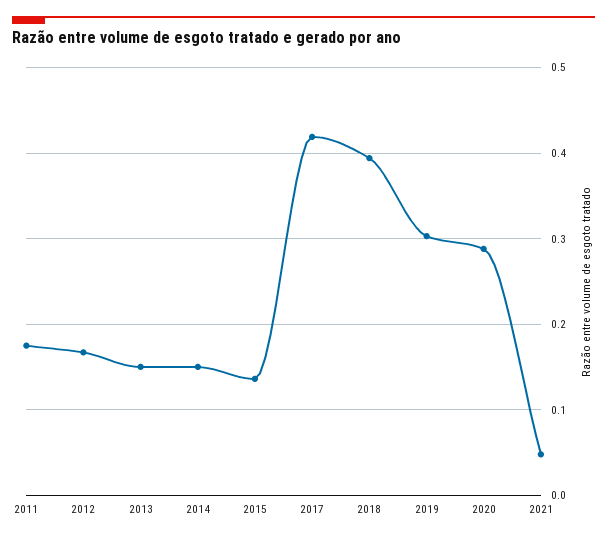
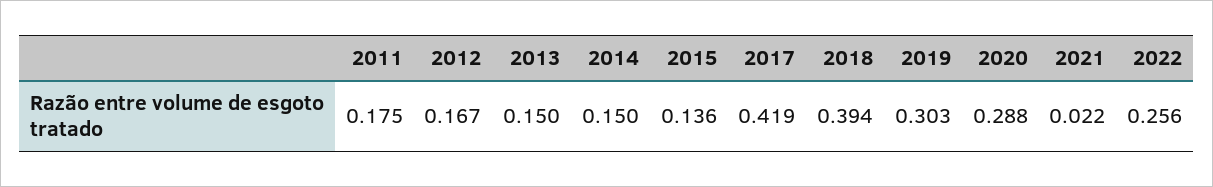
2021: 0.05 -> 0.022
2022: none -> 0.256

